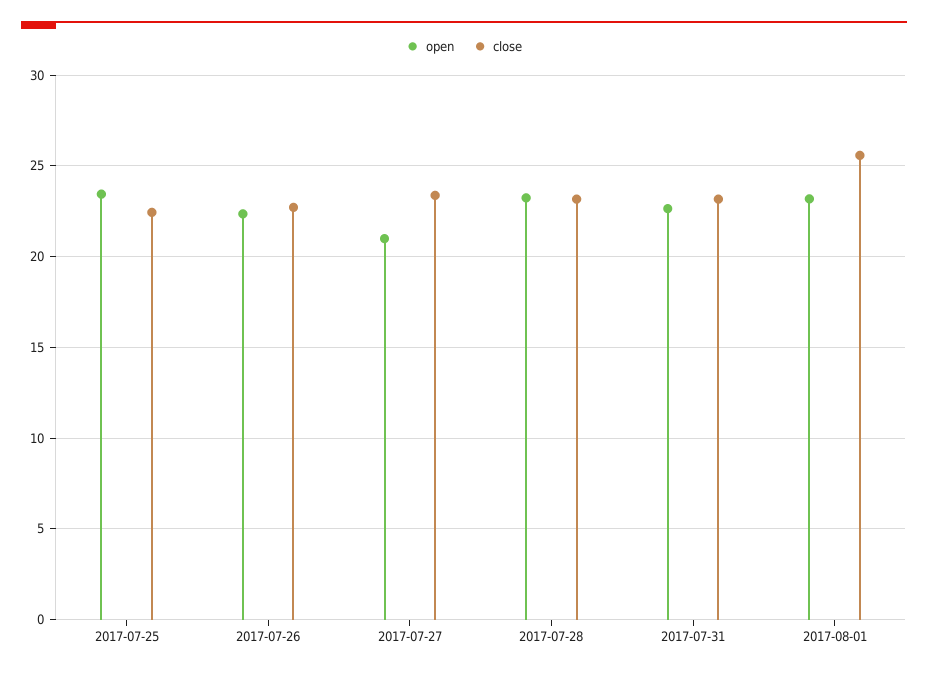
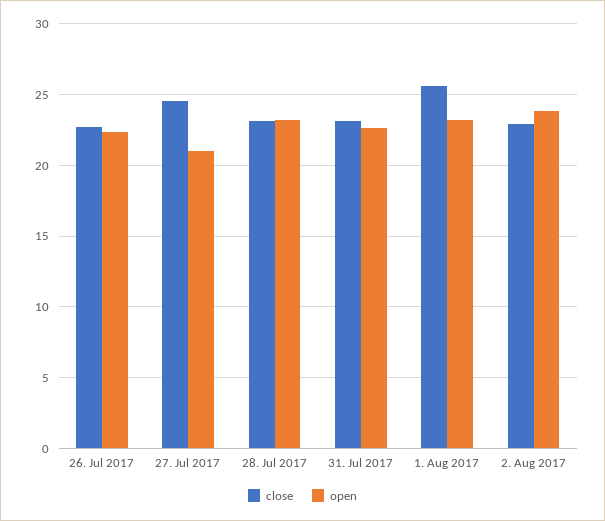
open, 2017-07-25: 23.5 -> none
close, 2017-07-25: 22.5 -> none
close, 2017-07-27: 23.5 -> 24.5
close, 2. Aug 2017: none -> 23
open, 2. Aug 2017: none -> 24

